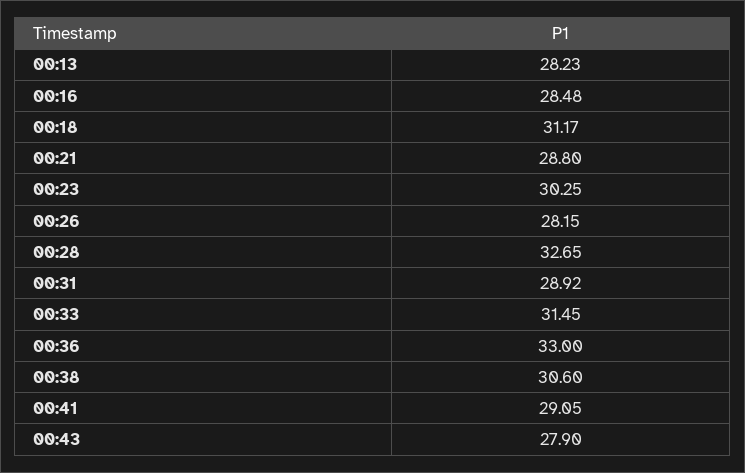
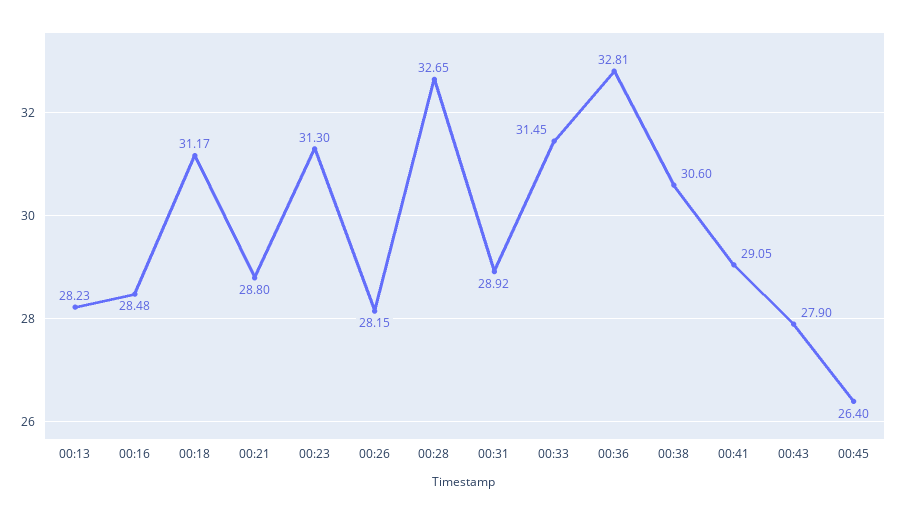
00:23: 30.25 -> 31.3
00:36: 33 -> 32.81
00:45: none -> 26.4

